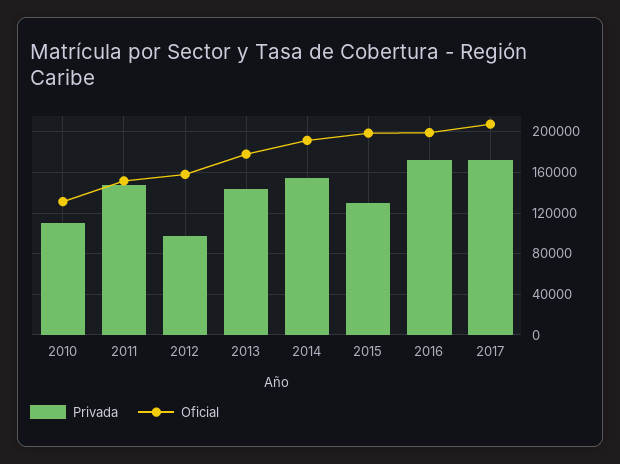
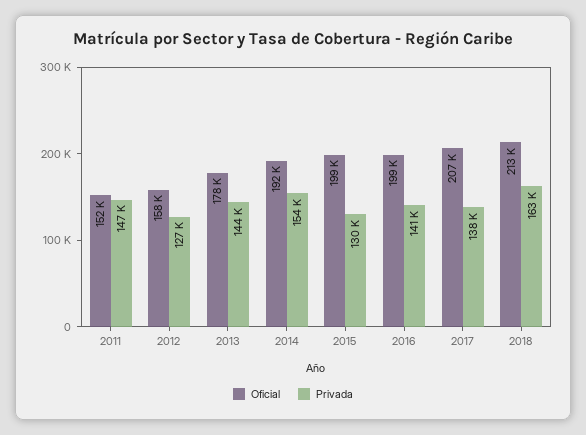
Privada, 2010: 110000 -> none
Oficial, 2010: 130000 -> none
Privada, 2012: 100000 -> 127000
Privada, 2016: 170000 -> 141000
Privada, 2017: 170000 -> 138000
Oficial, 2018: none -> 213000
Privada, 2018: none -> 163000

